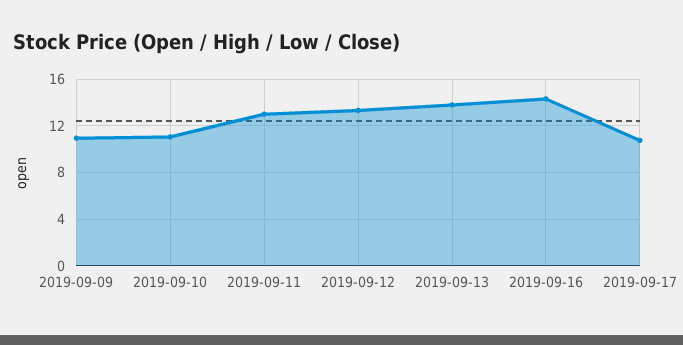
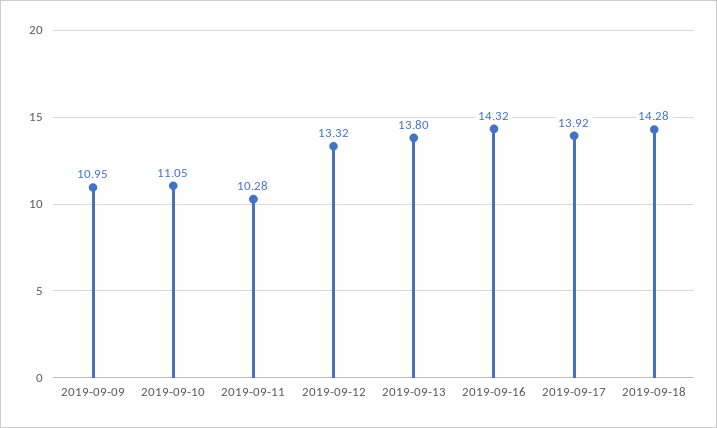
2019-09-11: 13 -> 10.28
2019-09-17: 11 -> 13.92
2019-09-18: none -> 14.28

